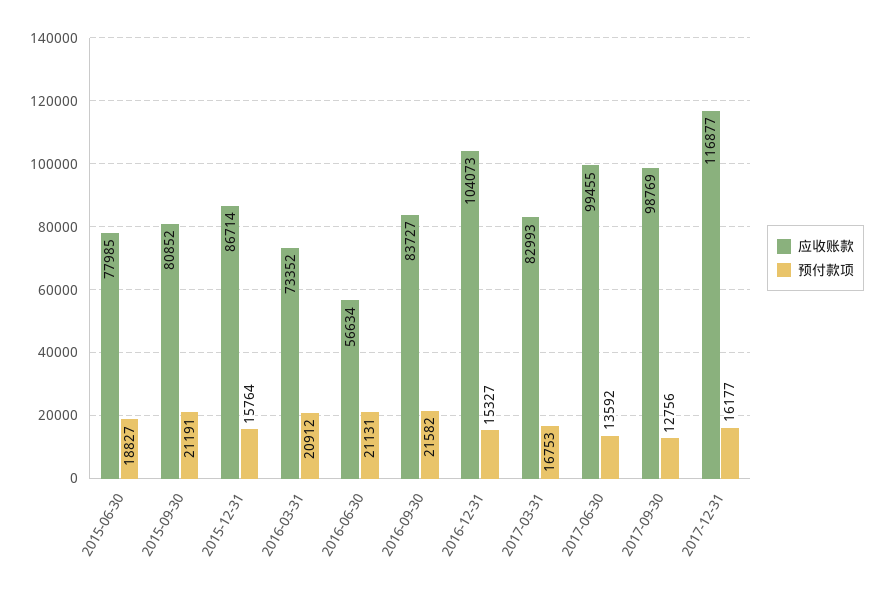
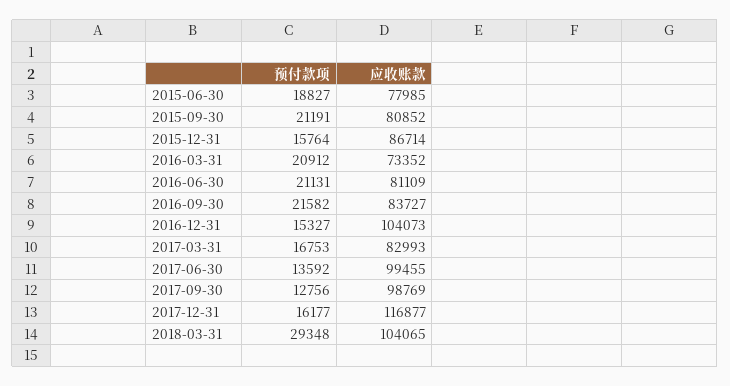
应收账款, 2016-06-30: 56634 -> 81109
预付款项, 2018-03-31: none -> 29348
应收账款, 2018-03-31: none -> 104065

